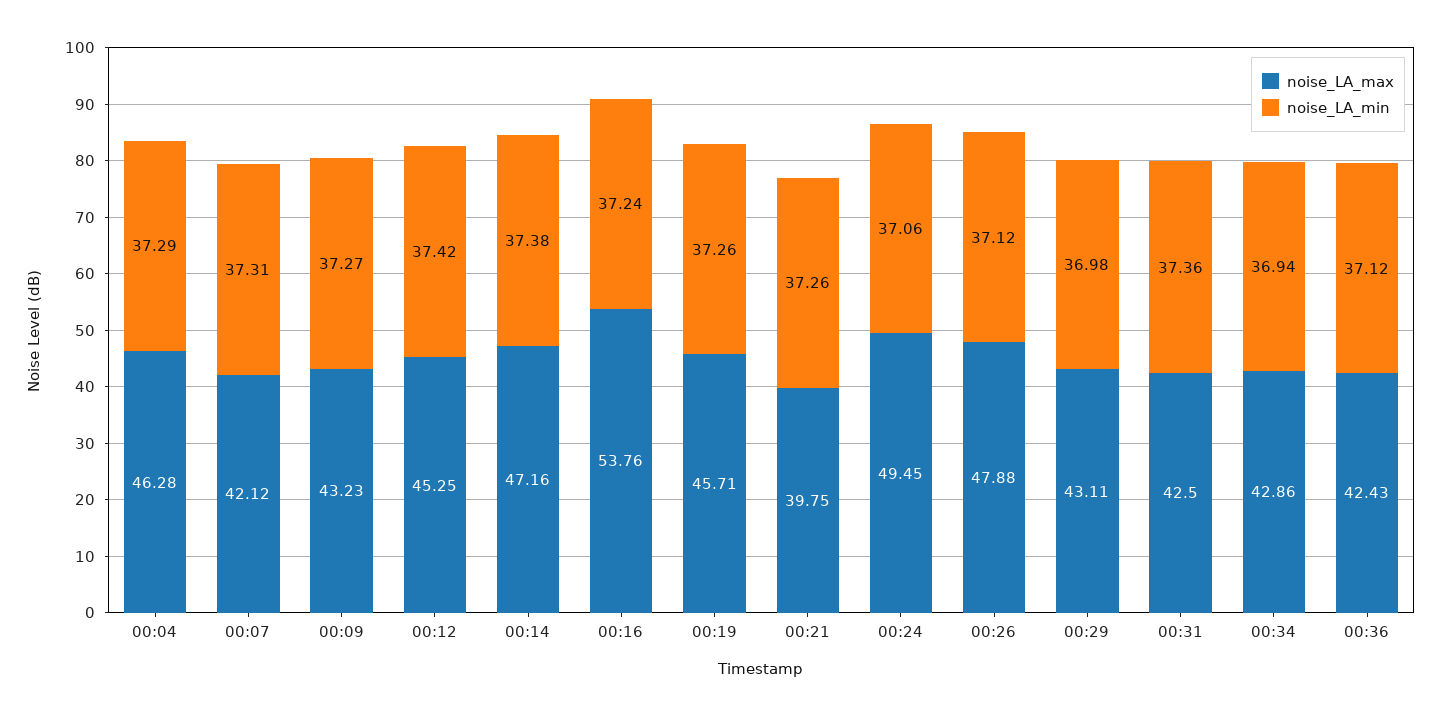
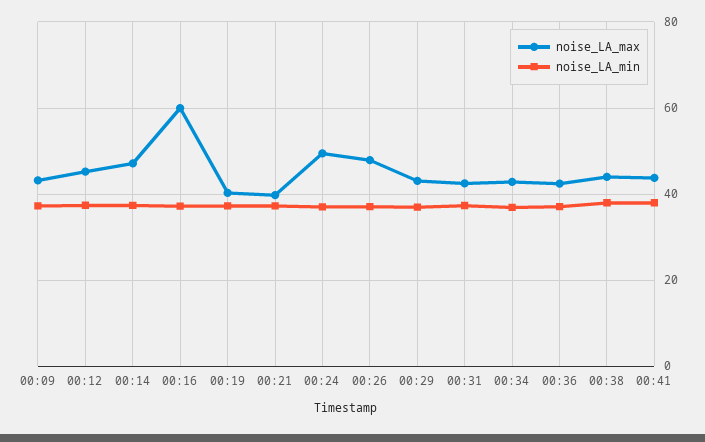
noise_LA_max, 00:04: 46.28 -> none
noise_LA_min, 00:04: 37.29 -> none
noise_LA_max, 00:07: 42.12 -> none
noise_LA_min, 00:07: 37.31 -> none
noise_LA_max, 00:16: 53.76 -> 60
noise_LA_max, 00:19: 45.71 -> 40
noise_LA_max, 00:38: none -> 44
noise_LA_min, 00:38: none -> 38
noise_LA_max, 00:41: none -> 44
noise_LA_min, 00:41: none -> 38

